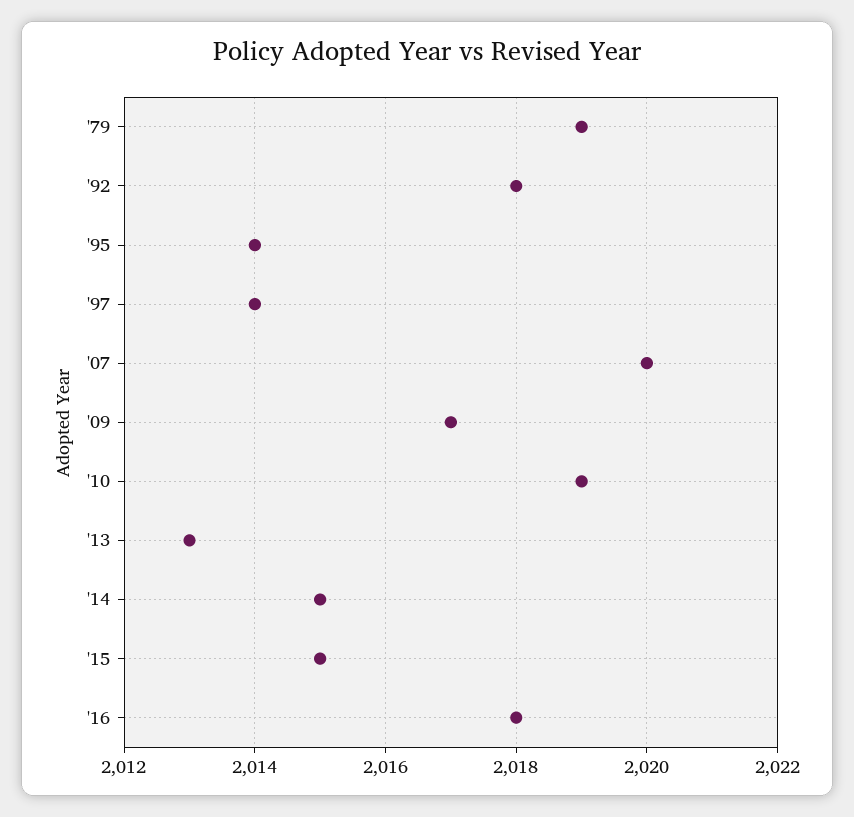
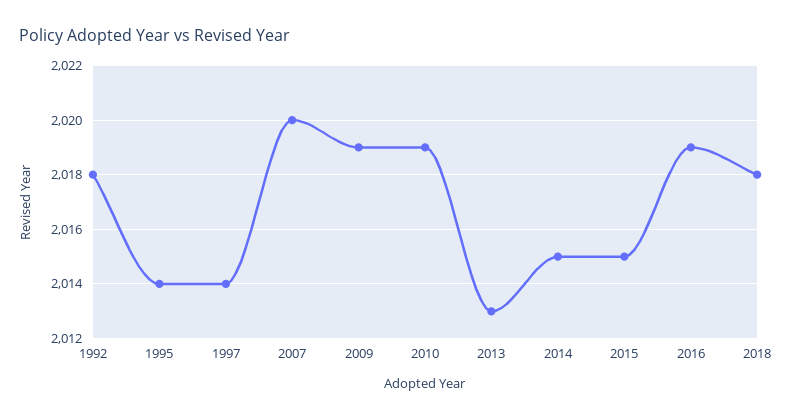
'79: 2019 -> none
'09: 2017 -> 2019
'16: 2018 -> 2019
2018: none -> 2018

